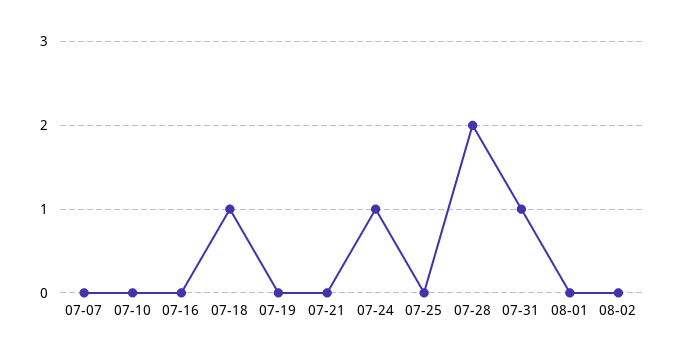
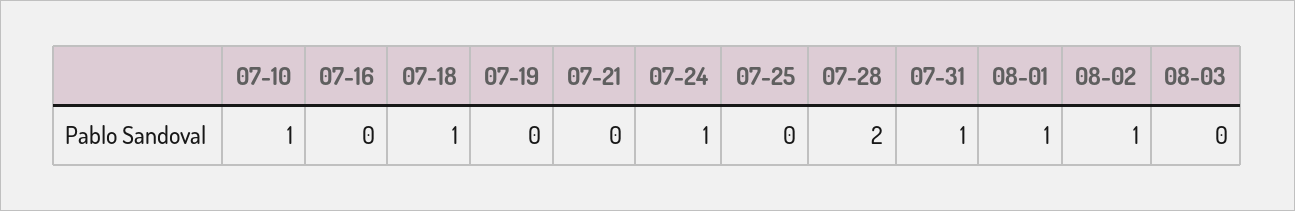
07-07: 0 -> none
07-10: 0 -> 1
08-01: 0 -> 1
08-02: 0 -> 1
08-03: none -> 0

